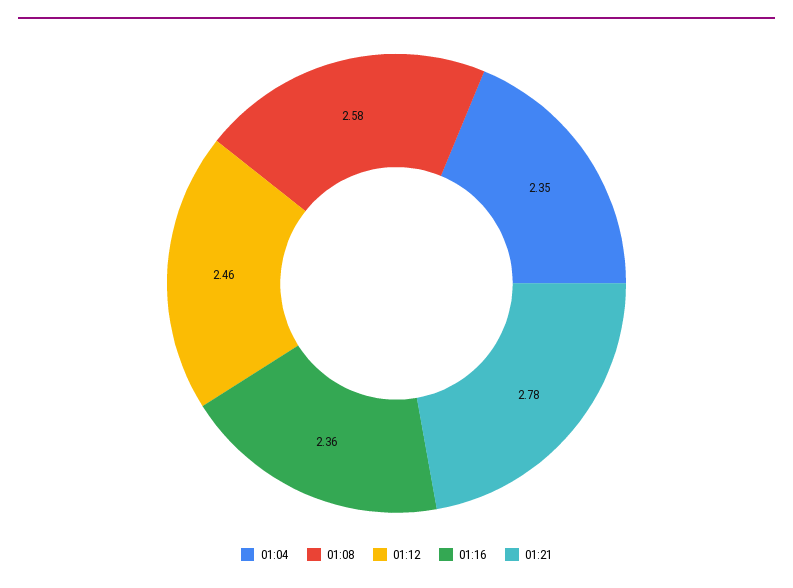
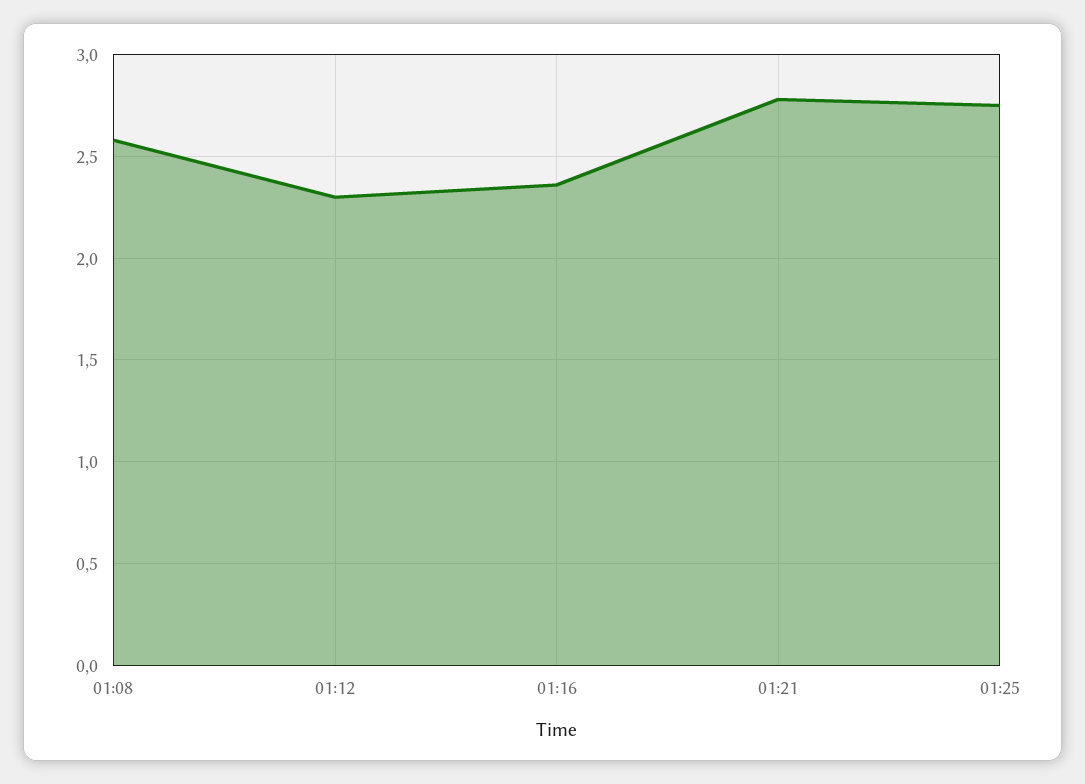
01:04: 2.35 -> none
01:12: 2.46 -> 2.3
01:25: none -> 2.75

